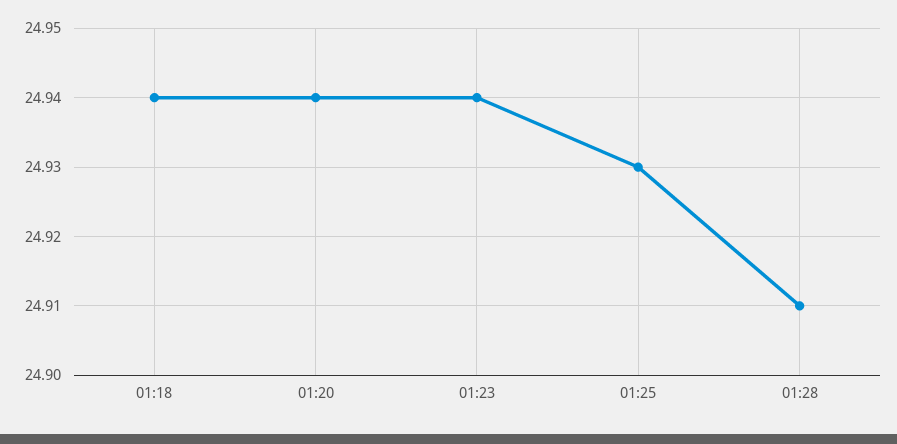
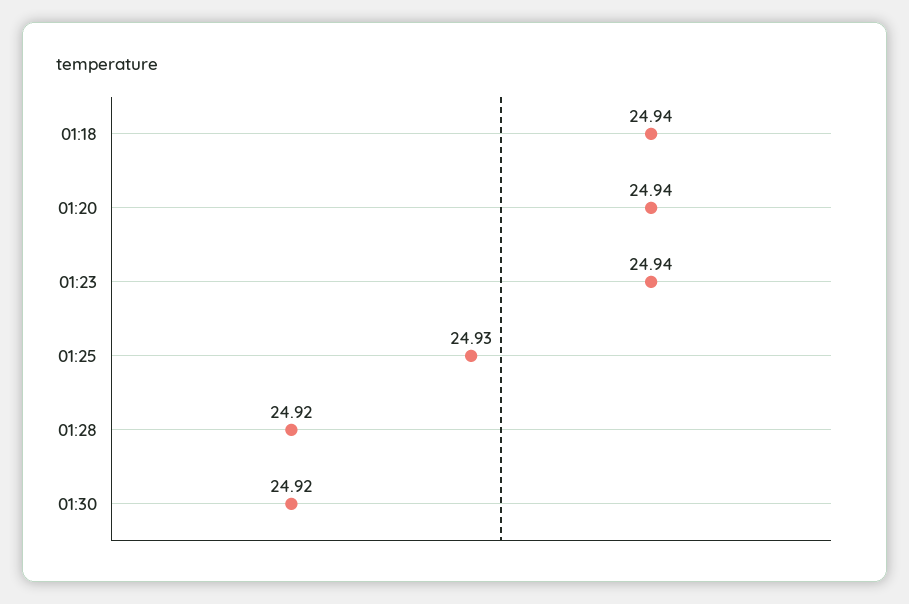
01:28: 24.91 -> 24.92
01:30: none -> 24.92

